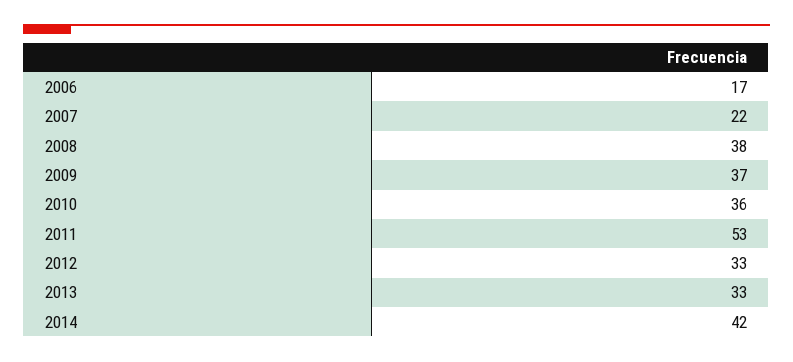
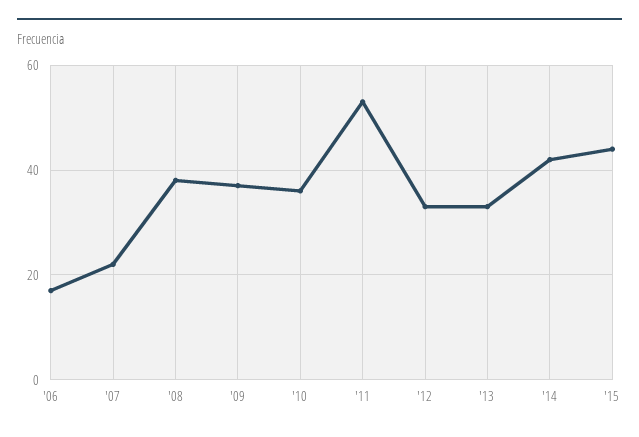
'15: none -> 45

